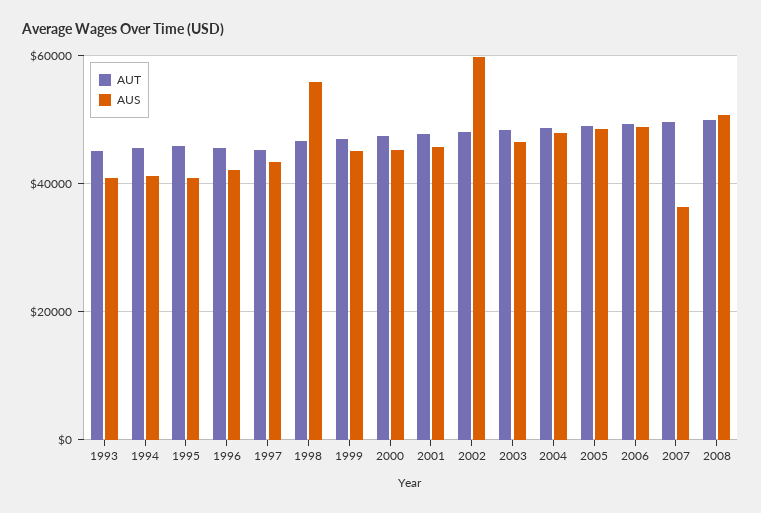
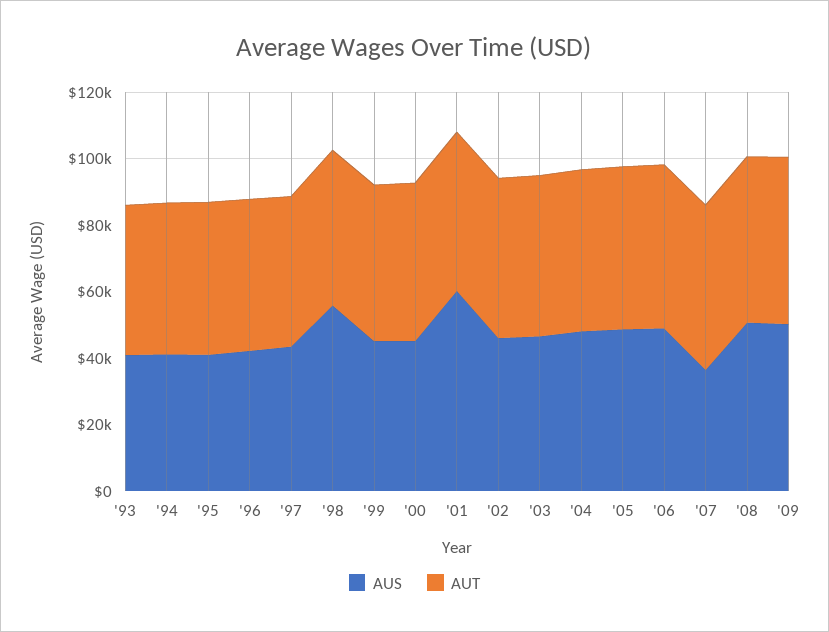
AUS, 2001: 46000 -> 60000
AUS, 2002: 60000 -> 45000
AUS, '09: none -> 50000
AUT, '09: none -> 50000

